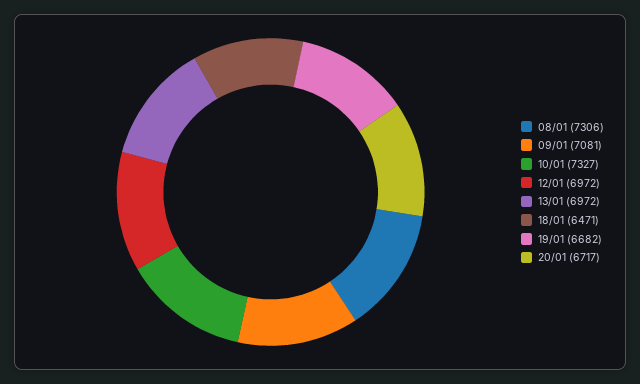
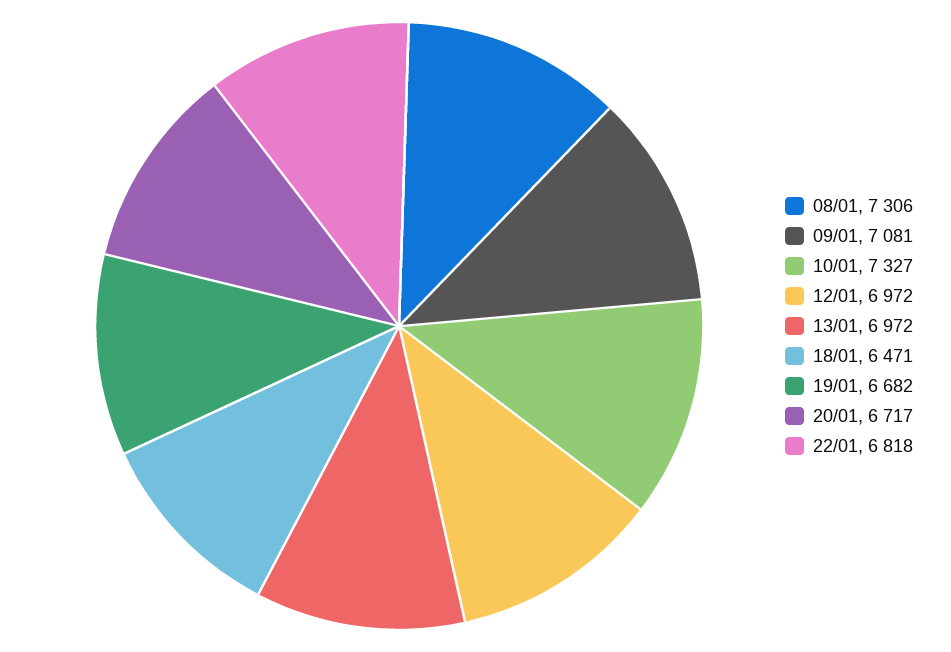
22/01: none -> 6818

